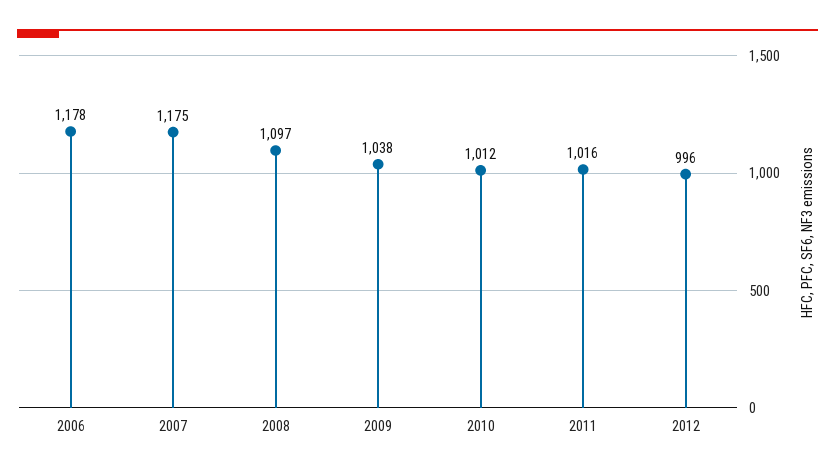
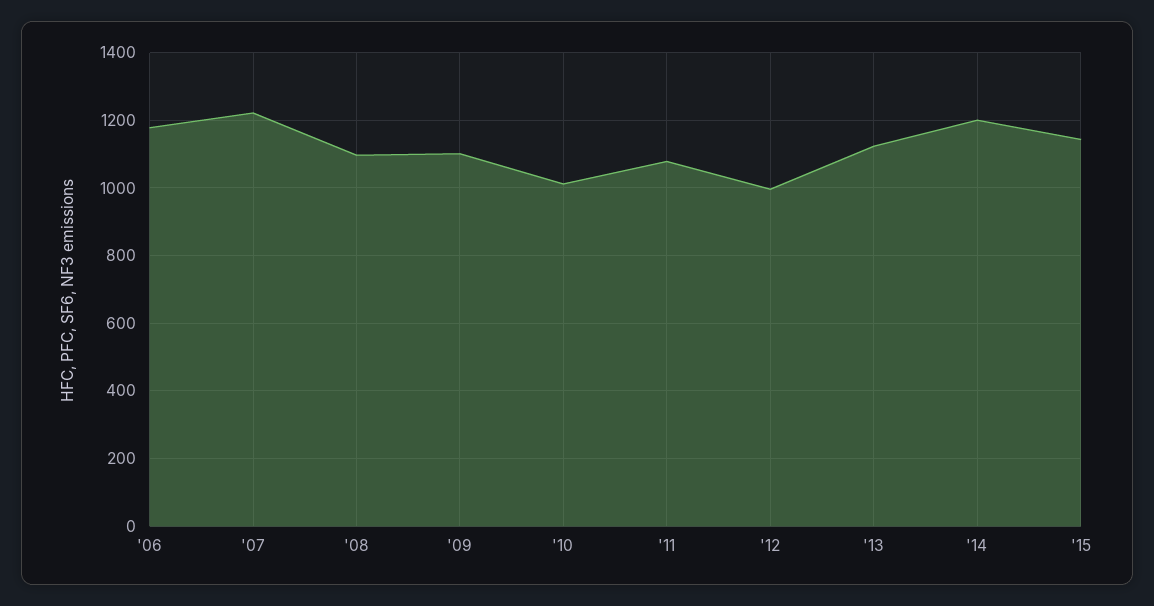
2007: 1175 -> 1220
2009: 1038 -> 1100
2011: 1016 -> 1080
'13: none -> 1120
'14: none -> 1200
'15: none -> 1140

